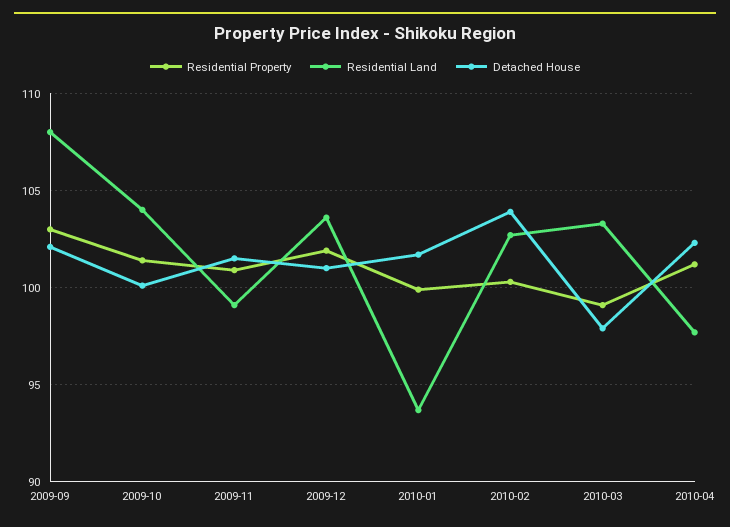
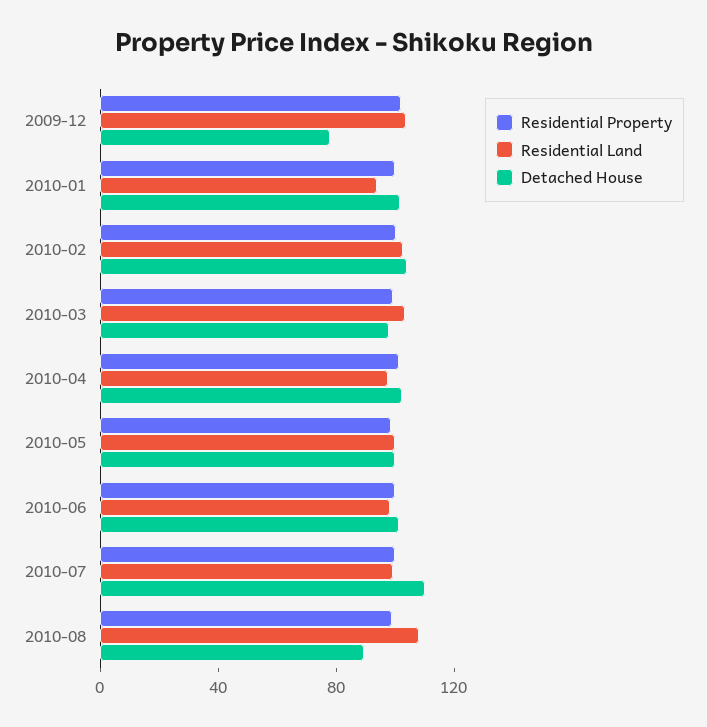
Residential Property, 2009-09: 103 -> none
Residential Land, 2009-09: 108 -> none
Detached House, 2009-09: 102 -> none
Residential Property, 2009-10: 101.5 -> none
Residential Land, 2009-10: 104 -> none
Detached House, 2009-10: 100 -> none
Residential Property, 2009-11: 101 -> none
Residential Land, 2009-11: 99 -> none
Detached House, 2009-11: 101.5 -> none
Detached House, 2009-12: 101 -> 80
Residential Property, 2010-05: none -> 100
Residential Land, 2010-05: none -> 100
Detached House, 2010-05: none -> 100
Residential Property, 2010-06: none -> 100
Residential Land, 2010-06: none -> 100
Detached House, 2010-06: none -> 100
Residential Property, 2010-07: none -> 100
Residential Land, 2010-07: none -> 100
Detached House, 2010-07: none -> 110
Residential Property, 2010-08: none -> 100
Residential Land, 2010-08: none -> 110
Detached House, 2010-08: none -> 90

